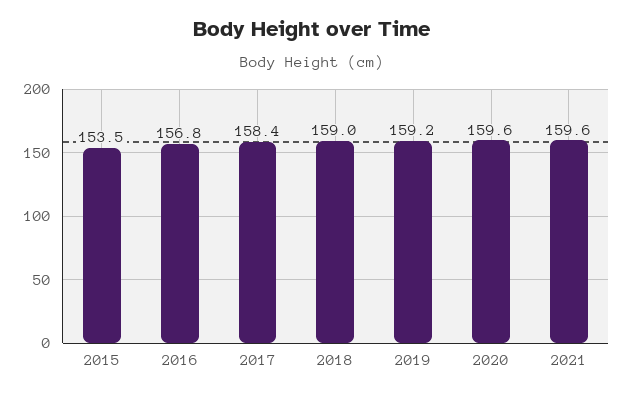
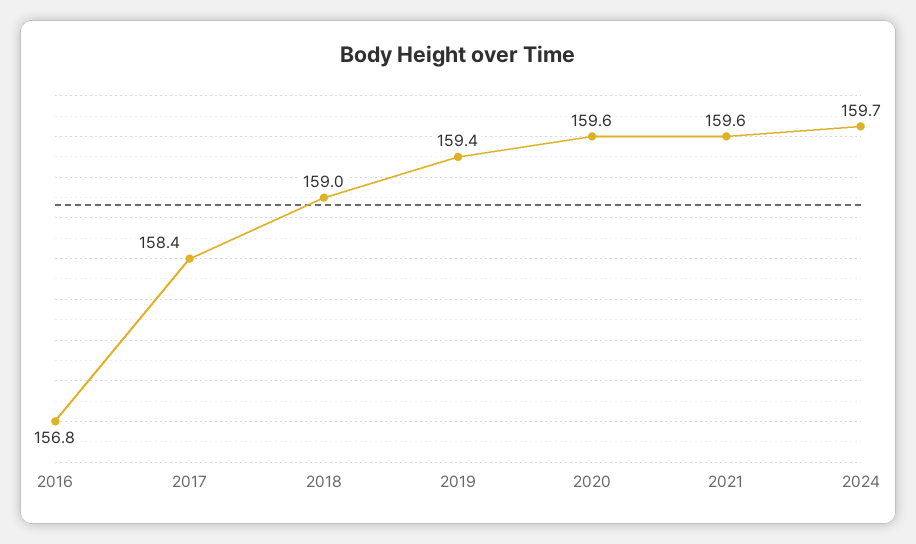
2015: 153.5 -> none
2019: 159.2 -> 159.4
2024: none -> 159.7

